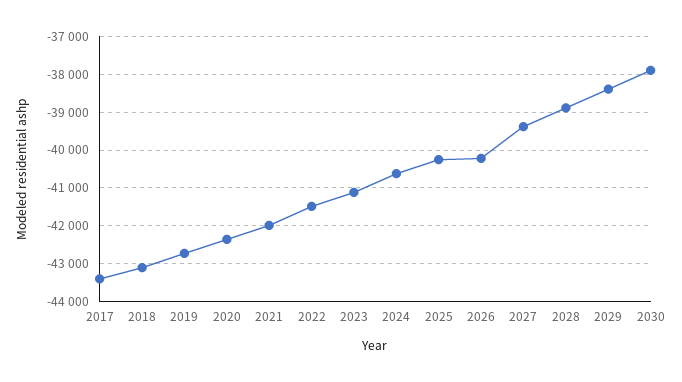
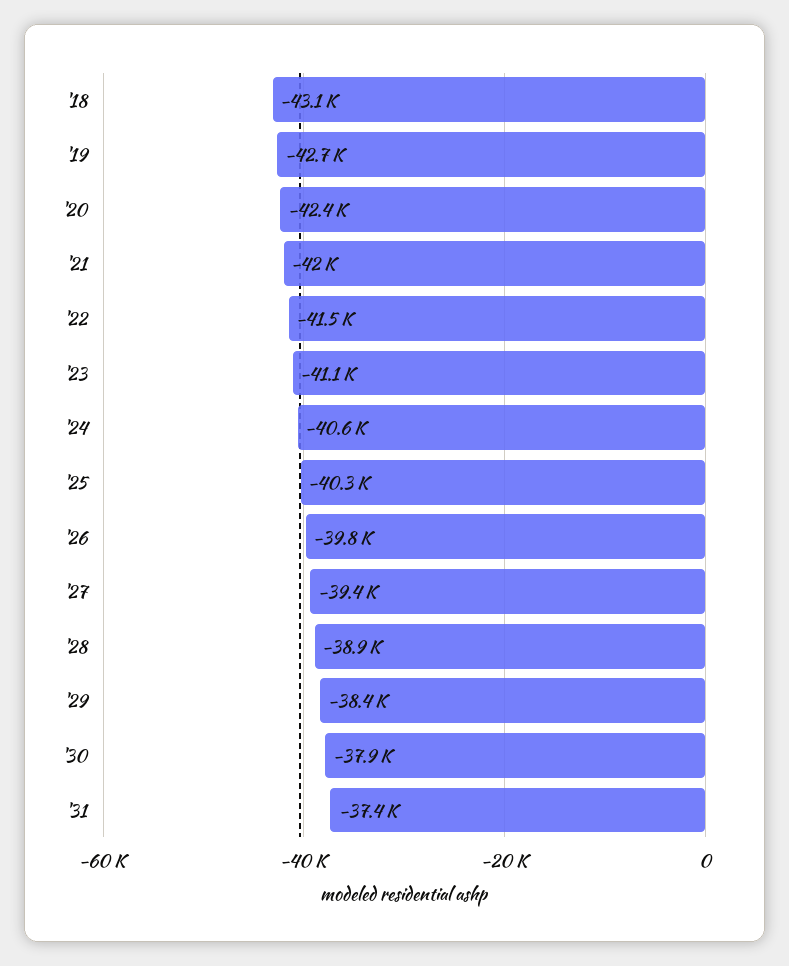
2017: -43400 -> none
2026: -40200 -> -39800
'31: none -> -37400

